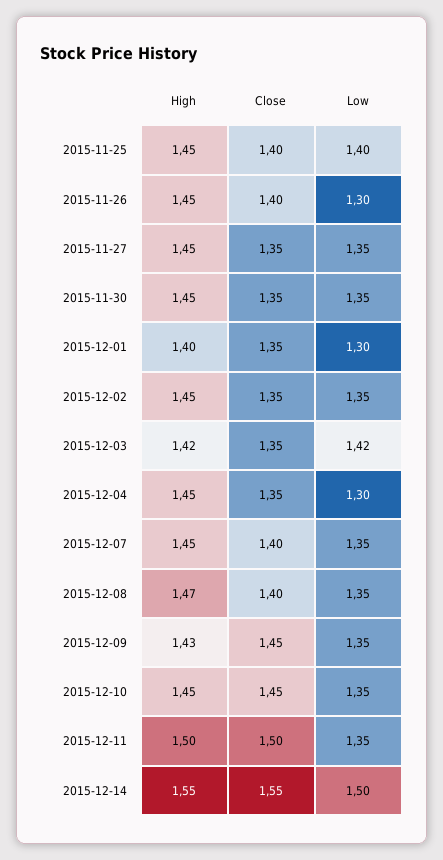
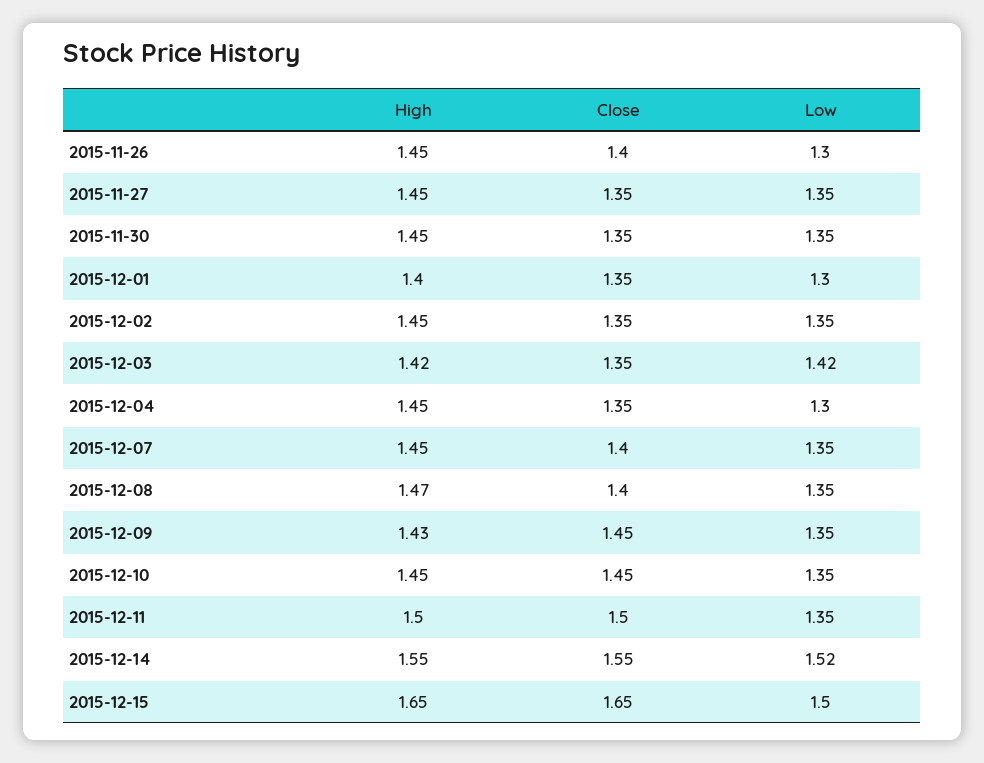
High, 2015-11-25: 1.45 -> none
Close, 2015-11-25: 1.4 -> none
Low, 2015-11-25: 1.4 -> none
Low, 2015-12-14: 1.5 -> 1.52
High, 2015-12-15: none -> 1.65
Close, 2015-12-15: none -> 1.65
Low, 2015-12-15: none -> 1.5

